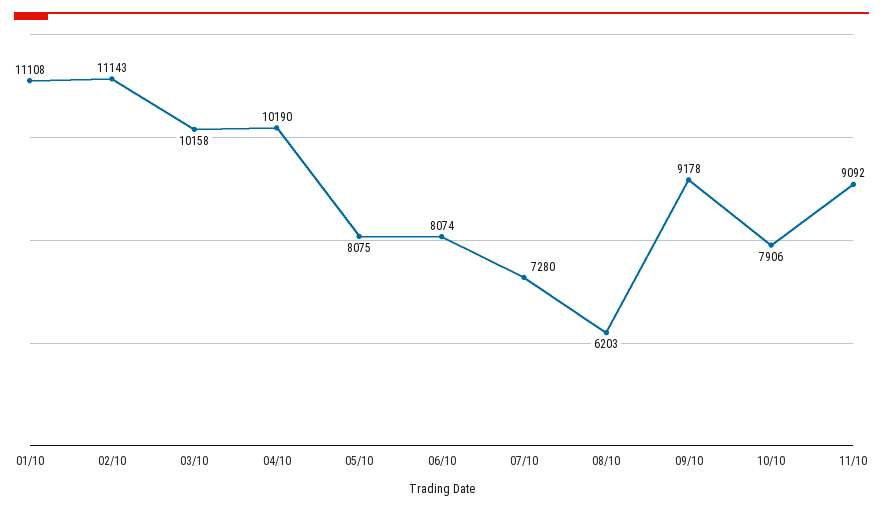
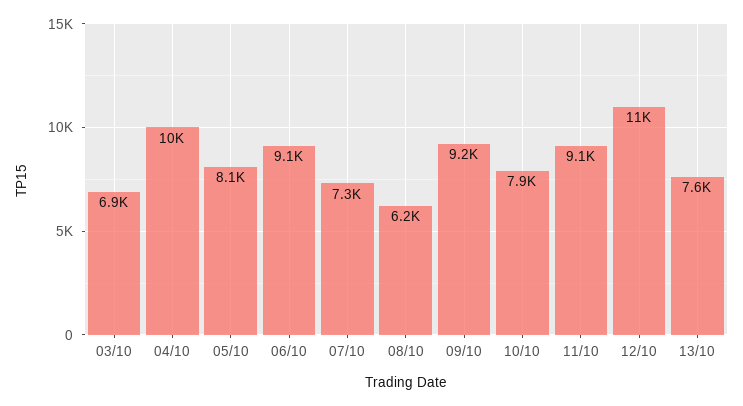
01/10: 11108 -> none
02/10: 11143 -> none
03/10: 10158 -> 6900
06/10: 8074 -> 9100
12/10: none -> 11000
13/10: none -> 7600

